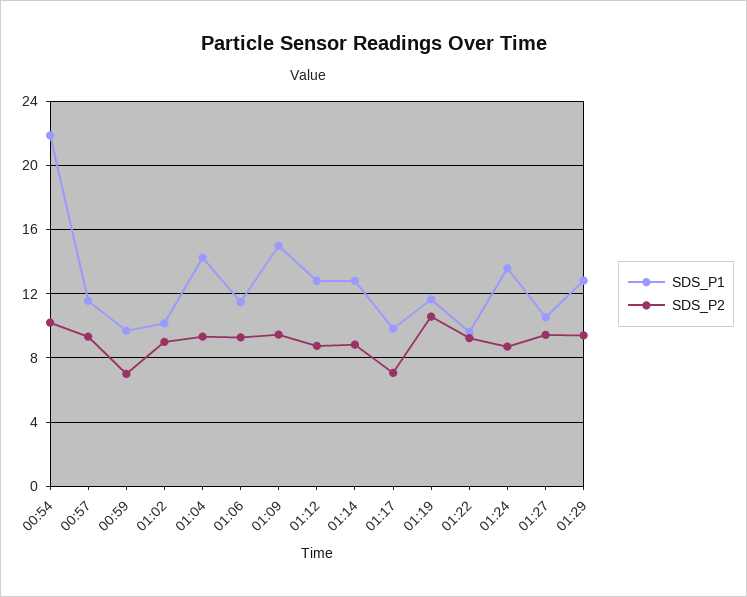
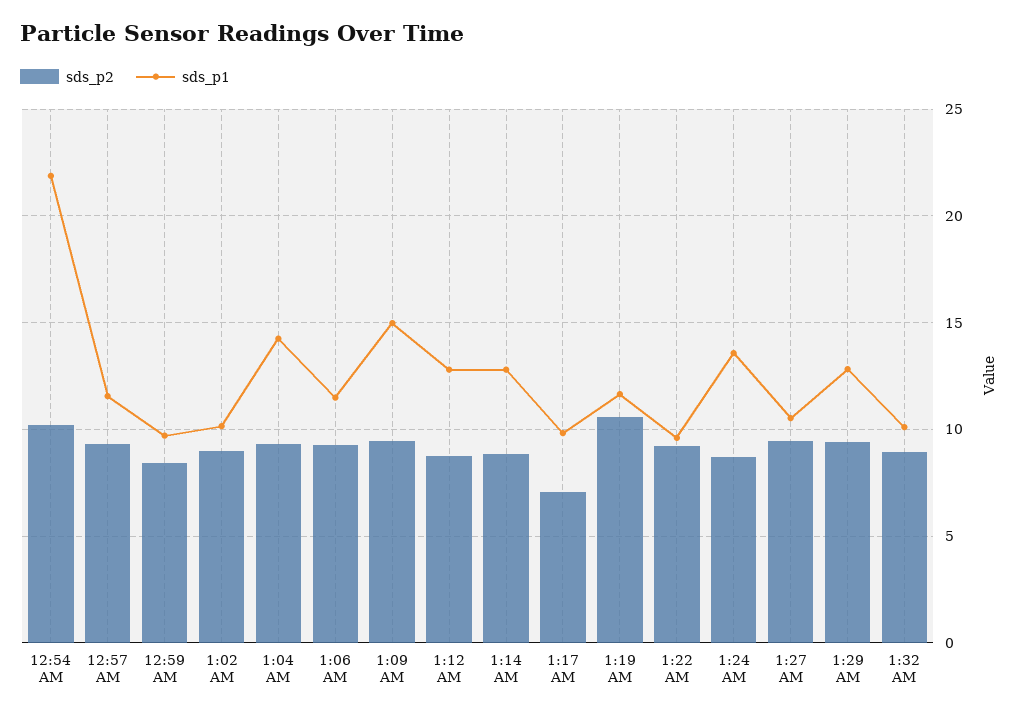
SDS_P2, 00:59: 7 -> 8.5
SDS_P2, 1:32 AM: none -> 9
SDS_P1, 1:32 AM: none -> 10

